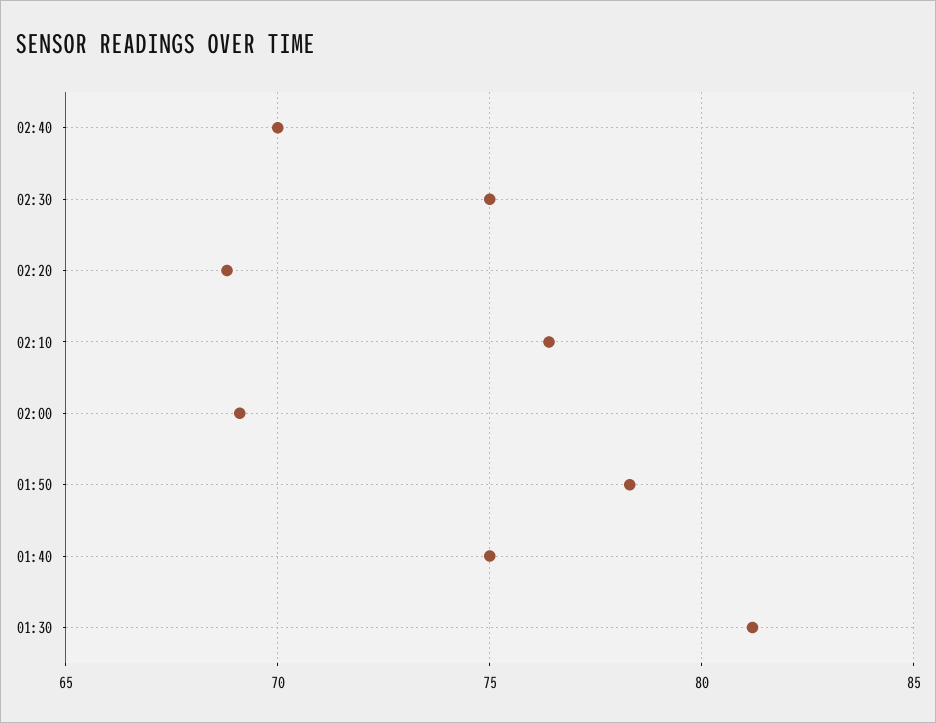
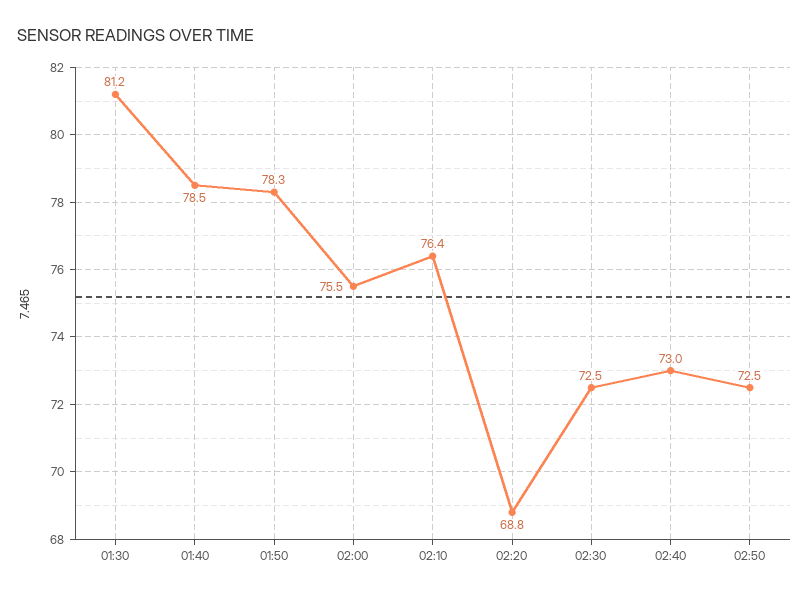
02:40: 70 -> 73
02:30: 75 -> 72.5
02:00: 69 -> 75.5
01:40: 75 -> 78.5
02:50: none -> 72.5

